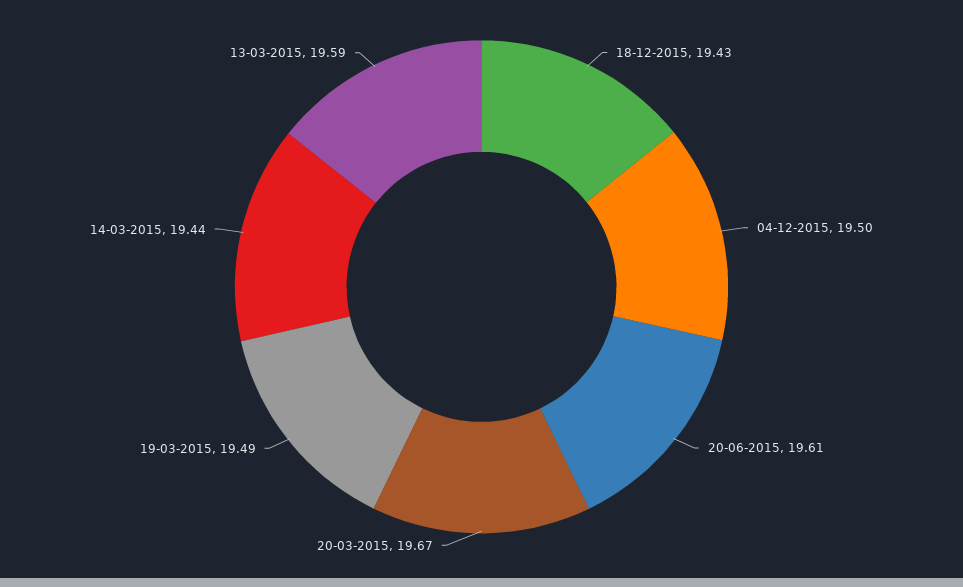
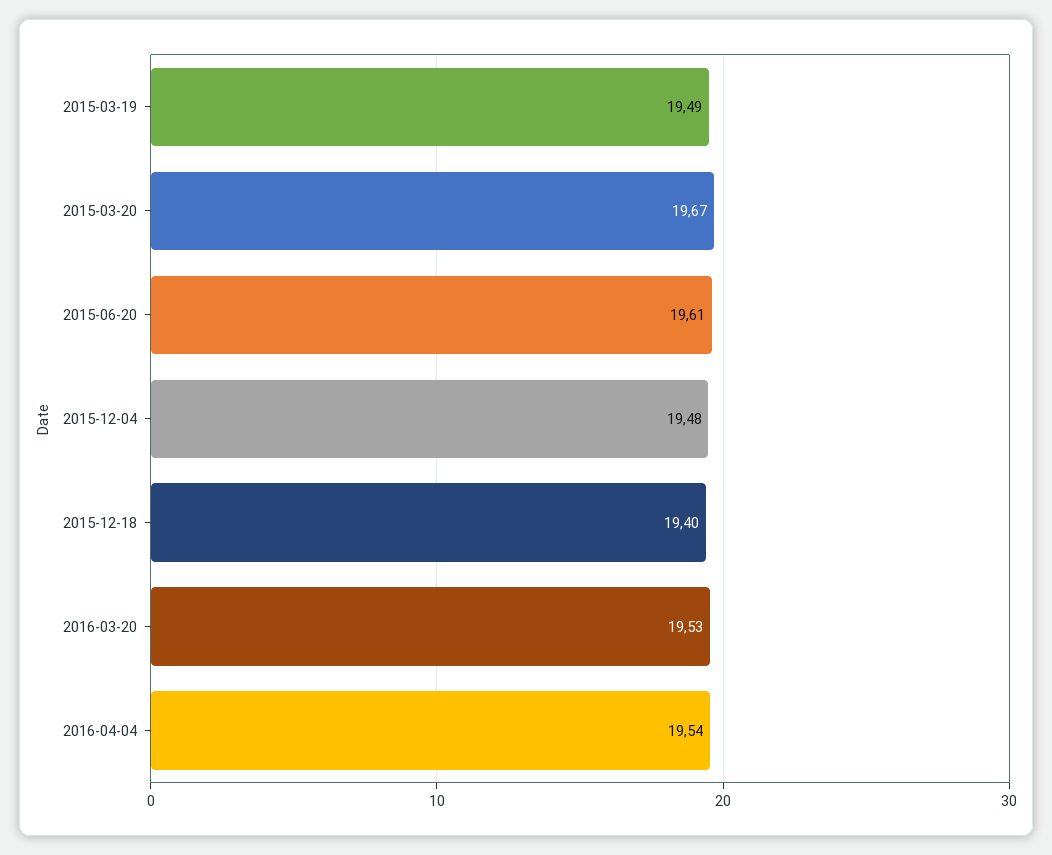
18-12-2015: 19.43 -> 19.4
04-12-2015: 19.5 -> 19.48
14-03-2015: 19.44 -> none
13-03-2015: 19.59 -> none
2016-03-20: none -> 19.53
2016-04-04: none -> 19.54

